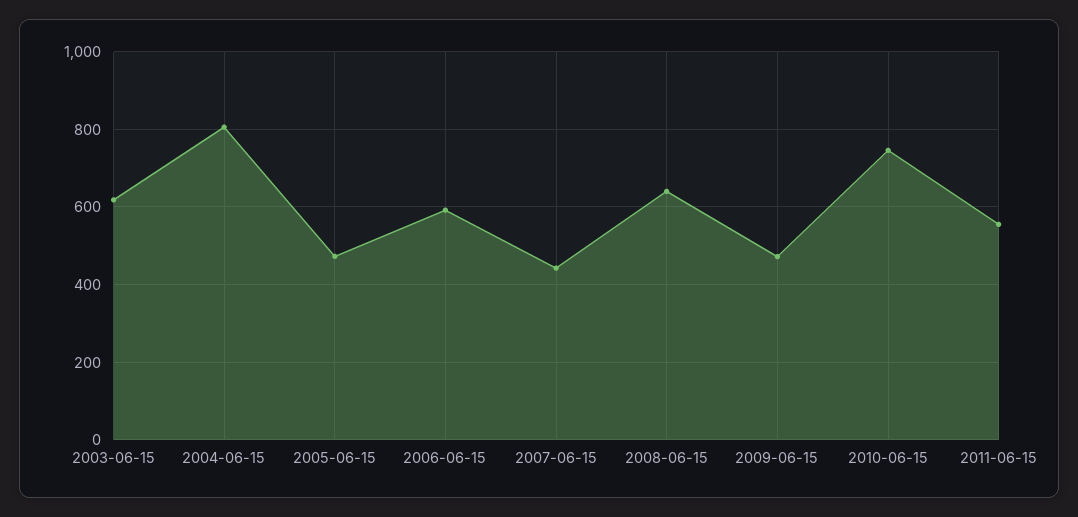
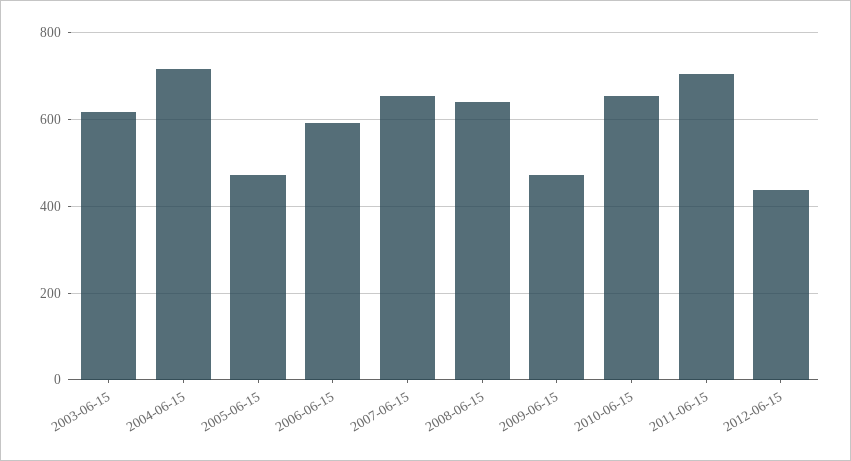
2004-06-15: 800 -> 720
2007-06-15: 440 -> 660
2010-06-15: 740 -> 660
2011-06-15: 560 -> 700
2012-06-15: none -> 440

